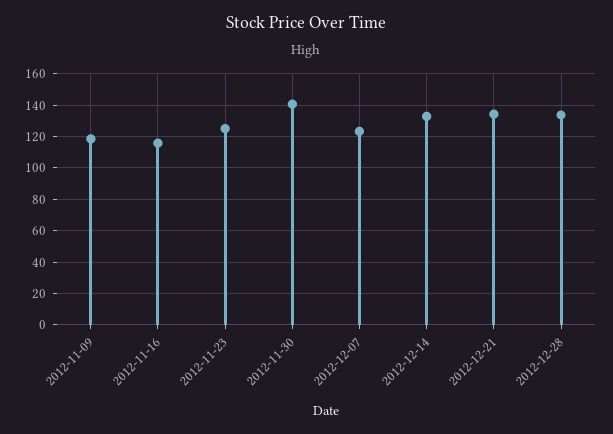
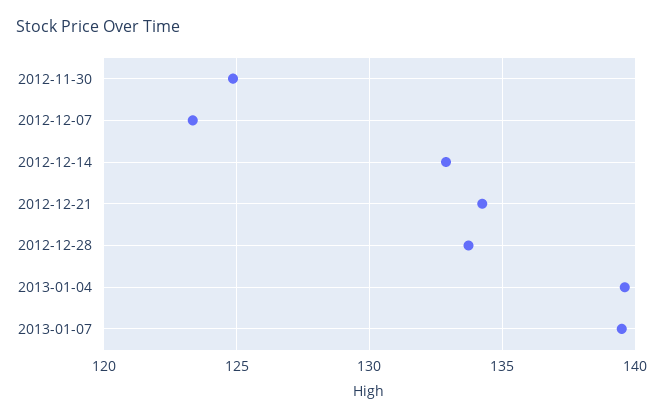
2012-11-09: 120 -> none
2012-11-16: 115 -> none
2012-11-23: 125 -> none
2012-11-30: 140 -> 125
2013-01-04: none -> 139.5
2013-01-07: none -> 139.5

